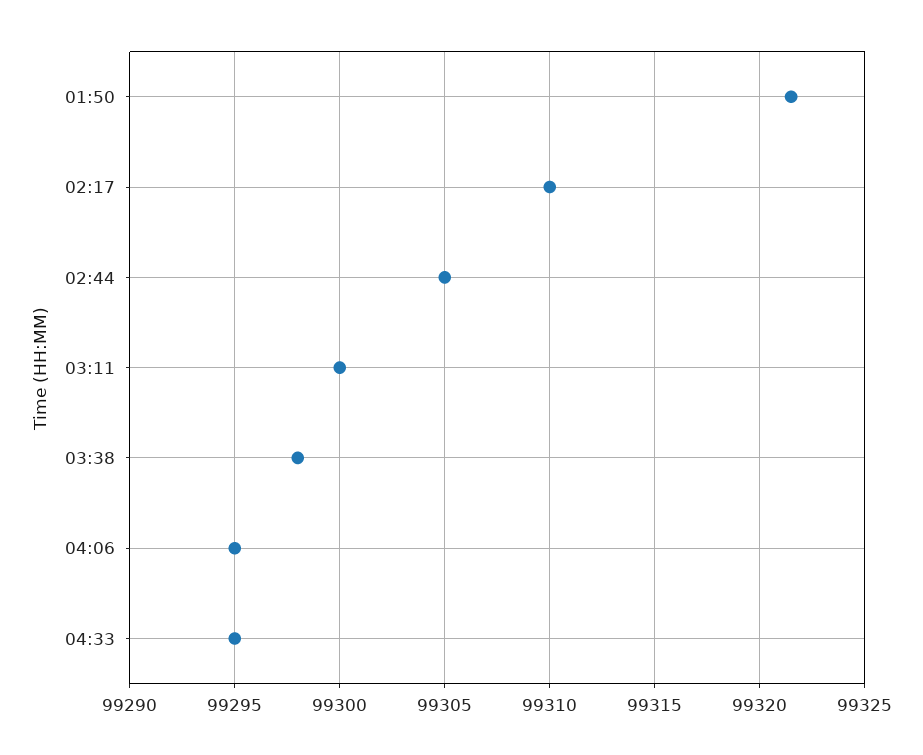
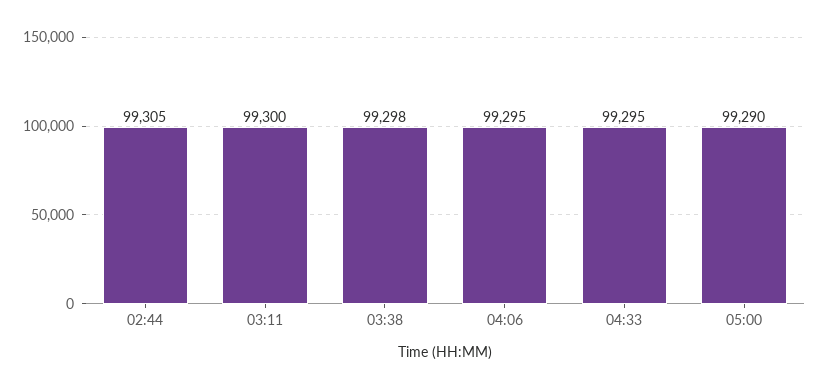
01:50: 99321.5 -> none
02:17: 99310 -> none
05:00: none -> 99290

